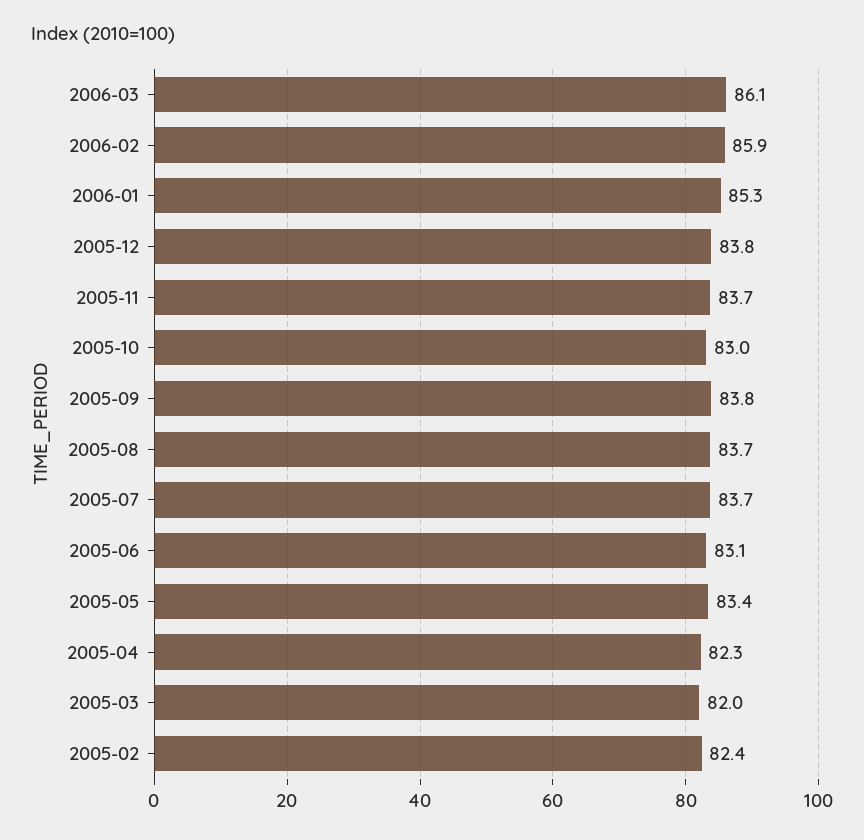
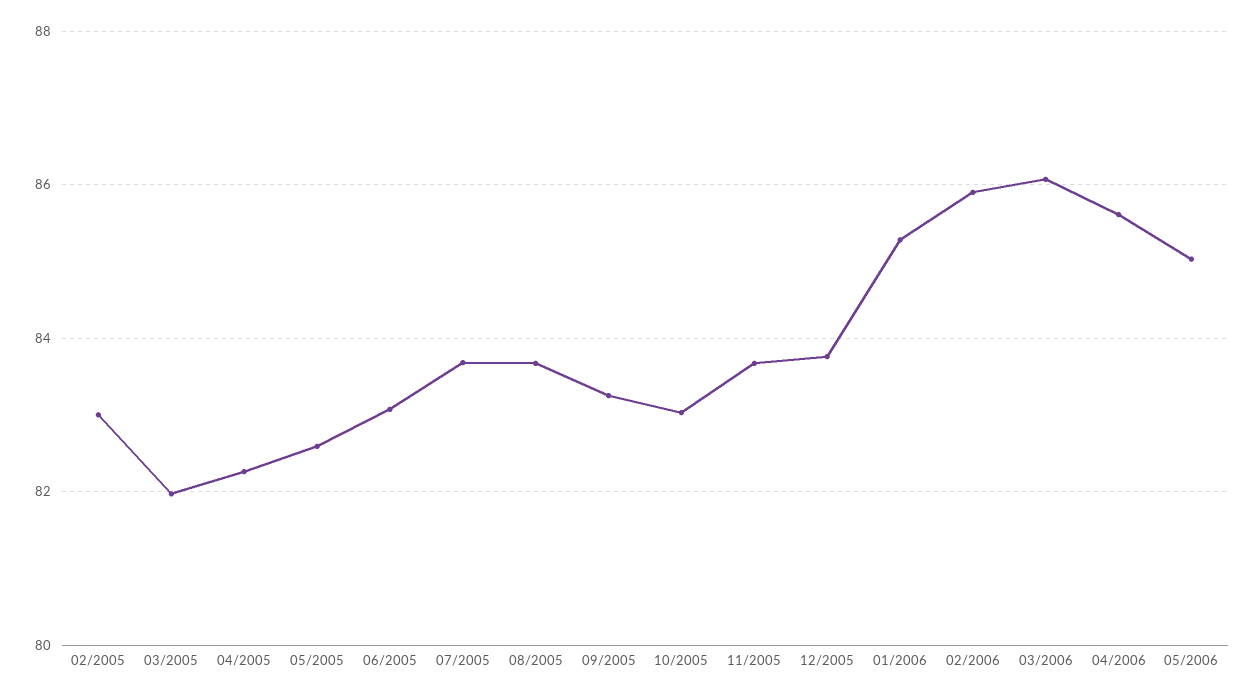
2005-09: 83.8 -> 83.2
2005-05: 83.4 -> 82.6
2005-02: 82.4 -> 83
04/2006: none -> 85.6
05/2006: none -> 85

